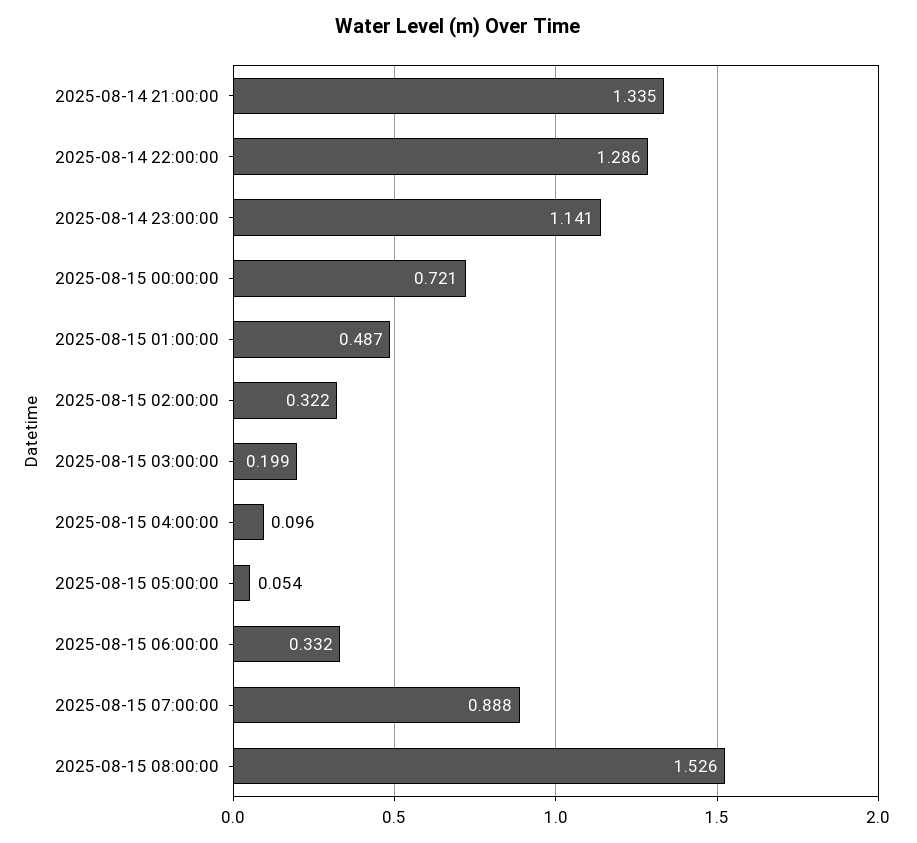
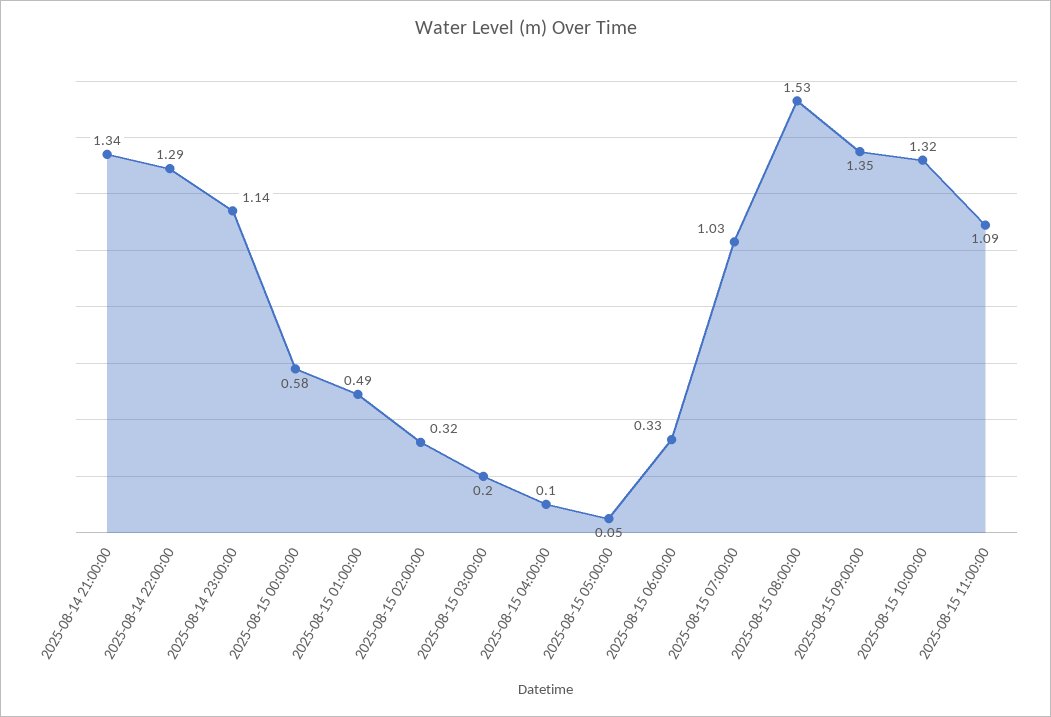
2025-08-15 00:00:00: 0.721 -> 0.58
2025-08-15 07:00:00: 0.888 -> 1.03
2025-08-15 09:00:00: none -> 1.35
2025-08-15 10:00:00: none -> 1.32
2025-08-15 11:00:00: none -> 1.09

